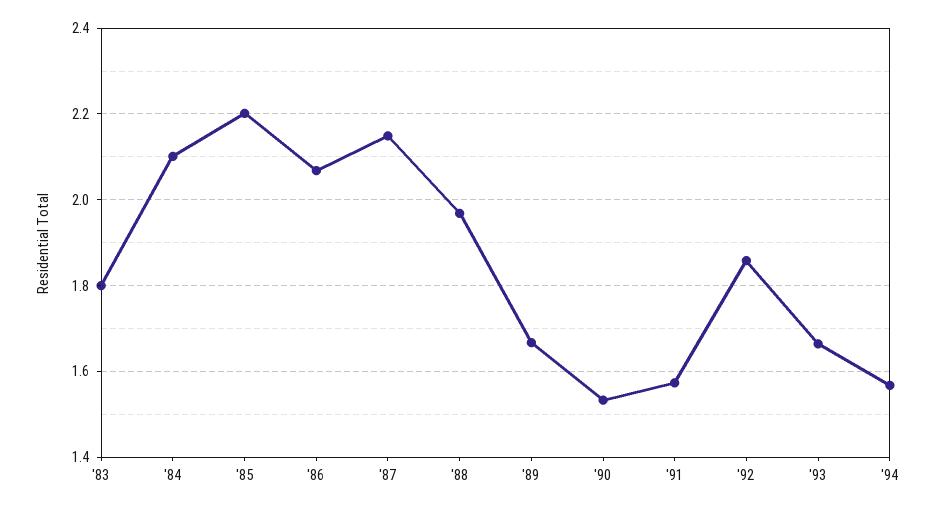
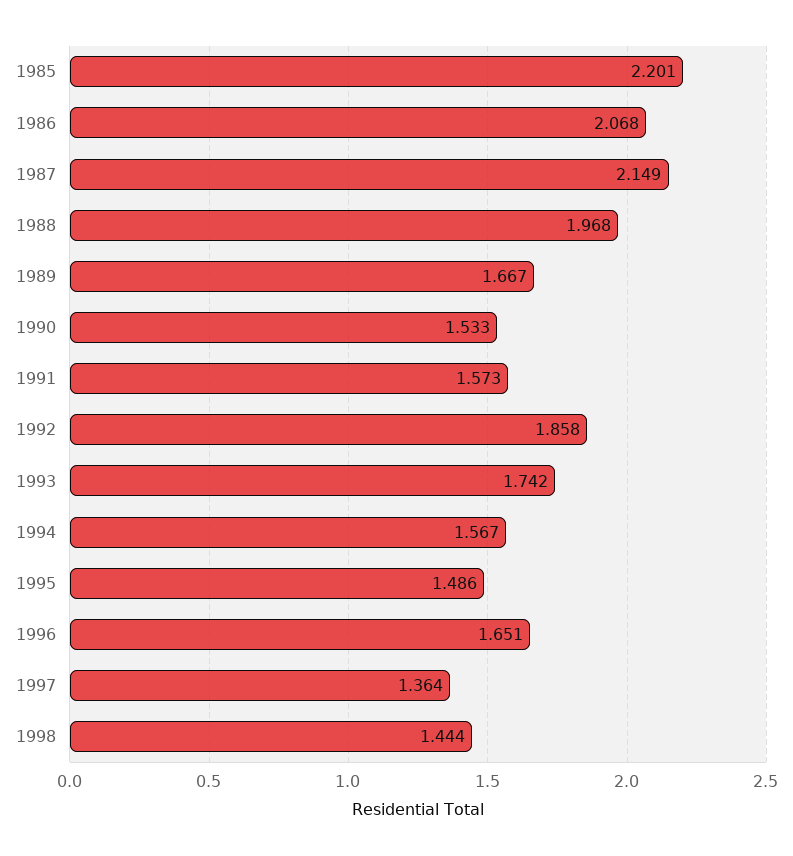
'83: 1.8 -> none
'84: 2.1 -> none
'93: 1.66 -> 1.742
1995: none -> 1.486
1996: none -> 1.651
1997: none -> 1.364
1998: none -> 1.444

